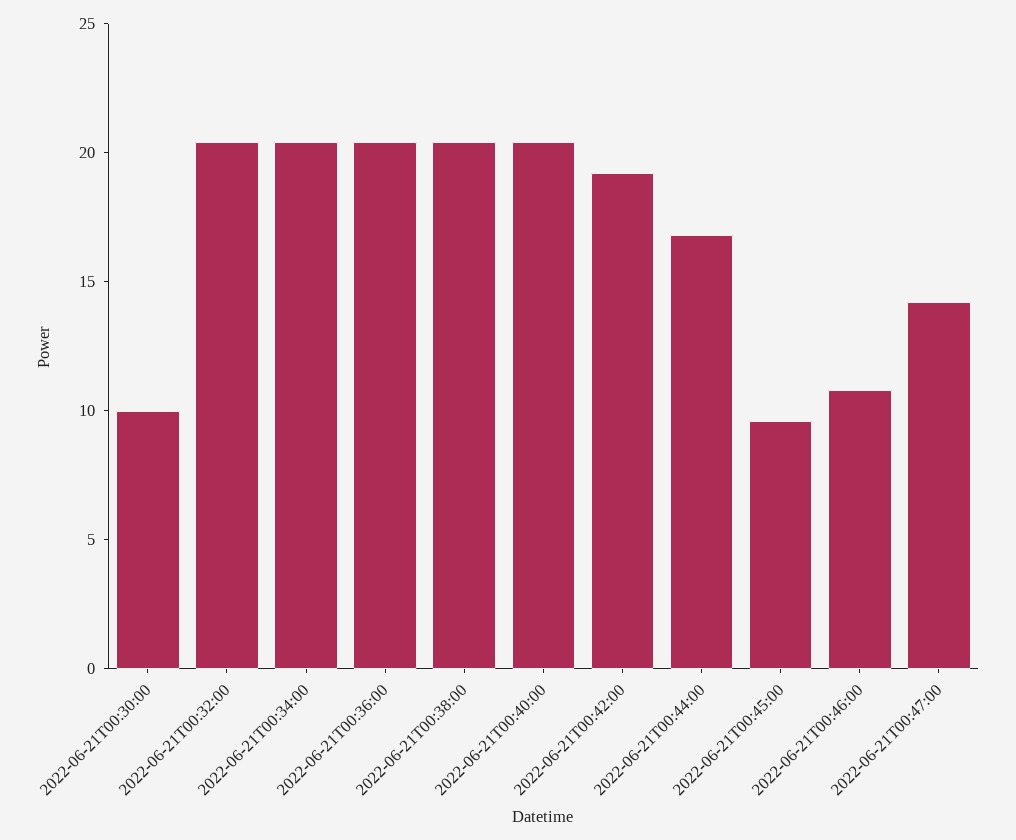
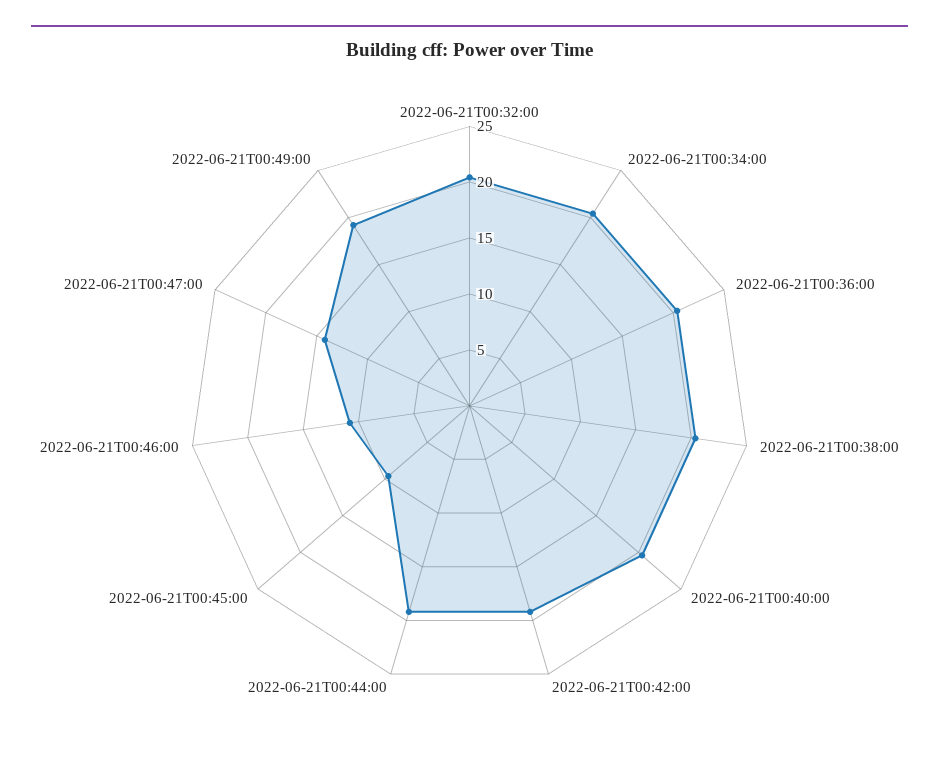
2022-06-21T00:30:00: 10 -> none
2022-06-21T00:44:00: 17 -> 19
2022-06-21T00:49:00: none -> 19

